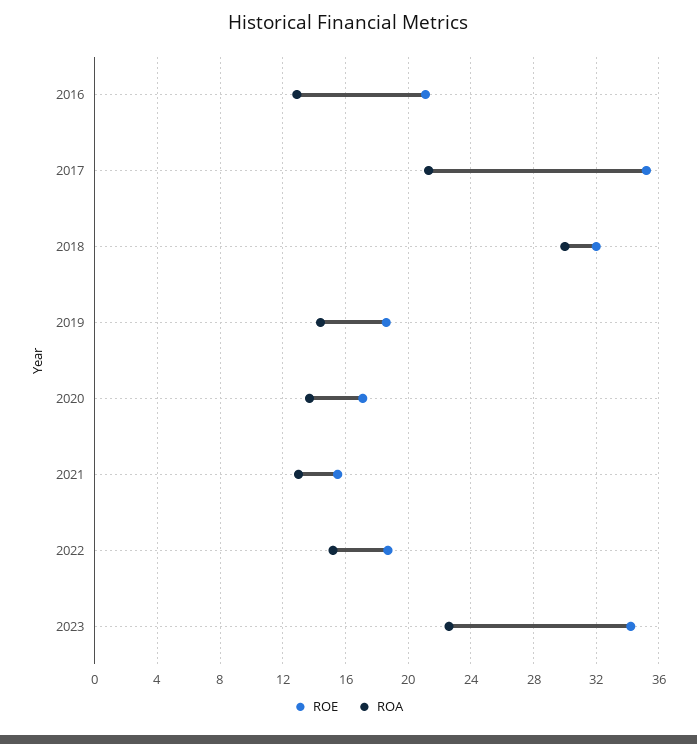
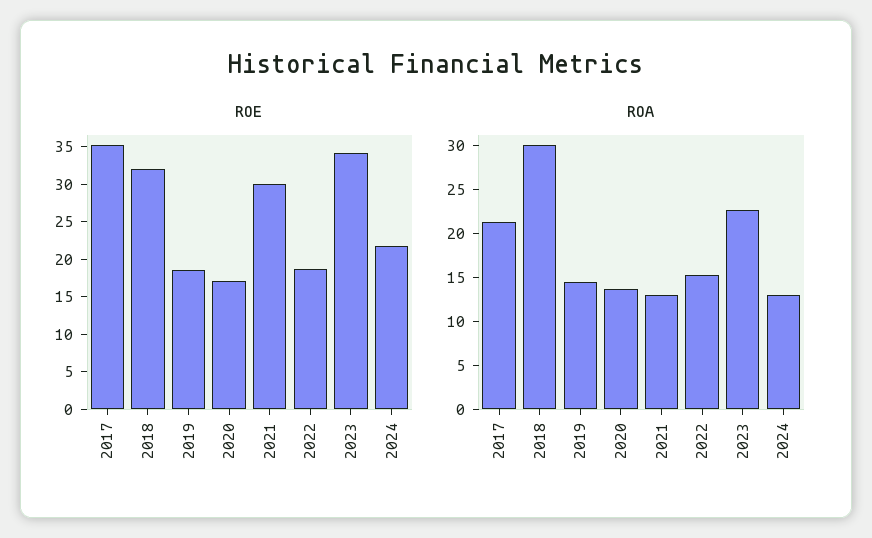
ROE, 2016: 21 -> none
ROA, 2016: 13 -> none
ROE, 2021: 15.5 -> 30
ROE, 2024: none -> 22.5
ROA, 2024: none -> 13

